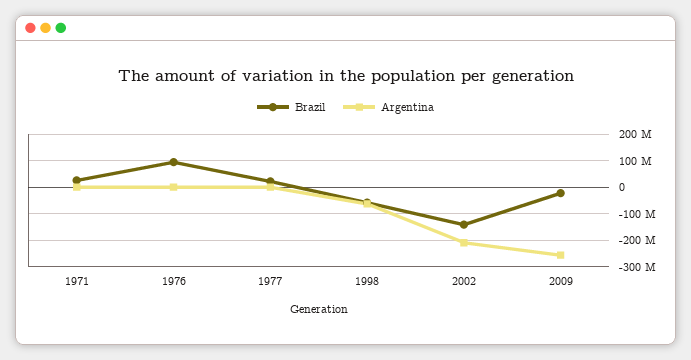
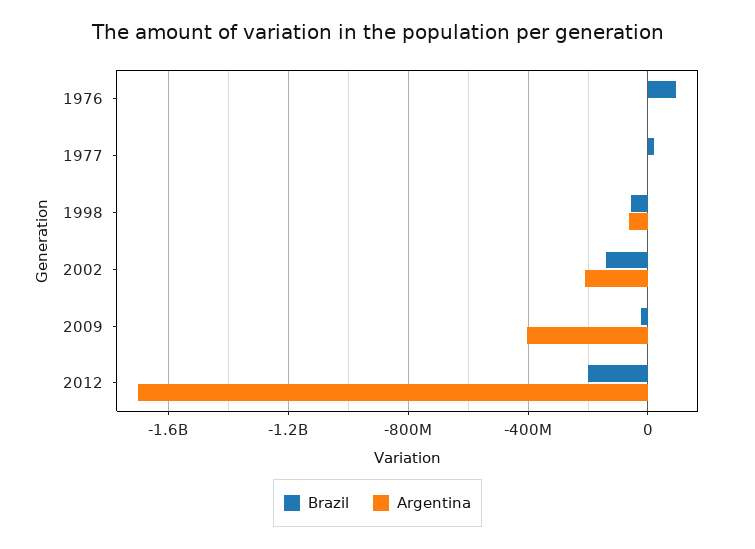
Brazil, 1971: 25000000 -> none
Argentina, 1971: 0 -> none
Argentina, 2009: -250000000 -> -400000000
Brazil, 2012: none -> -200000000
Argentina, 2012: none -> -1700000000

